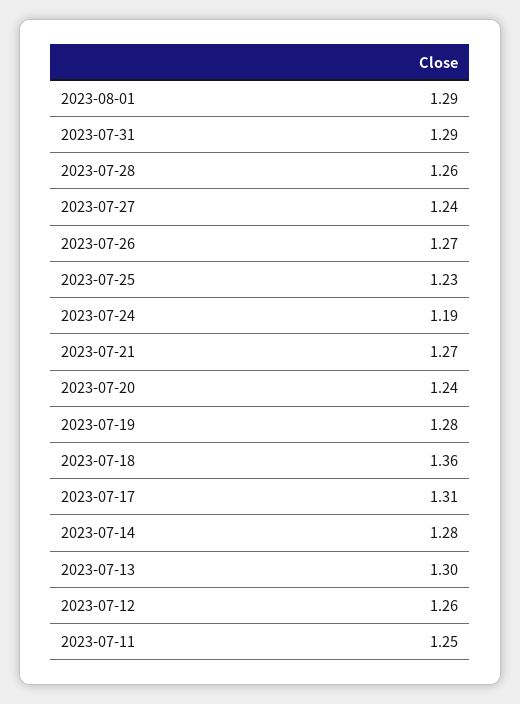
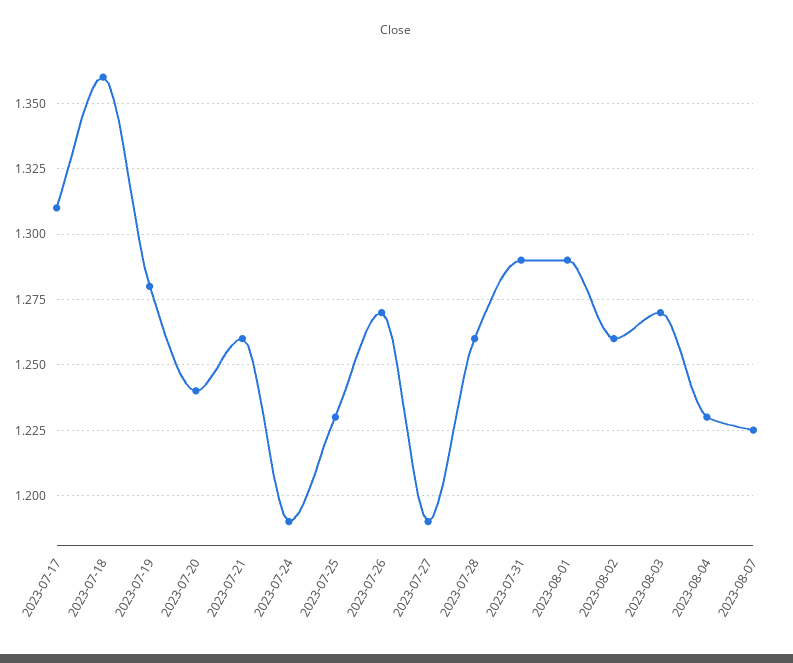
2023-07-27: 1.24 -> 1.19
2023-07-21: 1.27 -> 1.26
2023-07-14: 1.28 -> none
2023-07-13: 1.3 -> none
2023-07-12: 1.26 -> none
2023-07-11: 1.25 -> none
2023-08-02: none -> 1.26
2023-08-03: none -> 1.27
2023-08-04: none -> 1.23
2023-08-07: none -> 1.225

